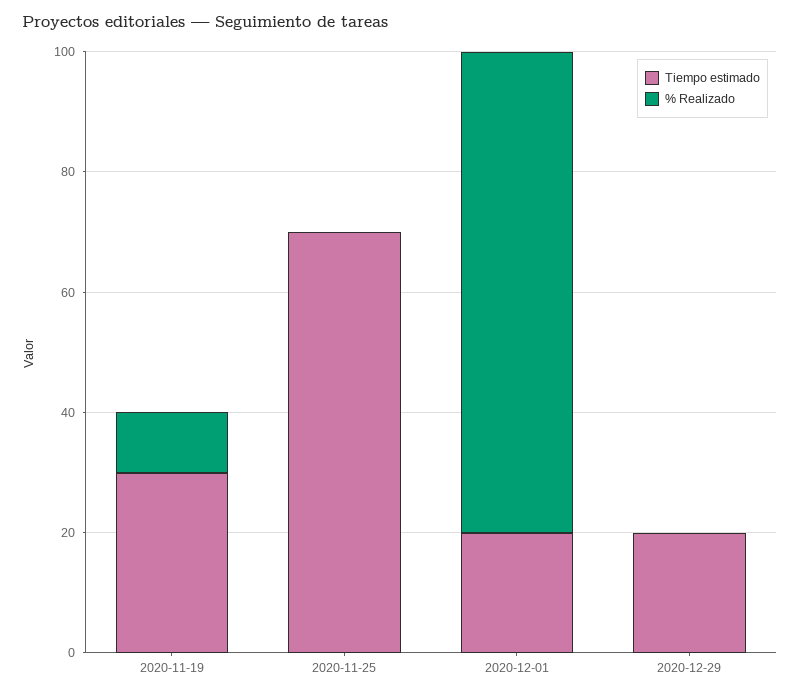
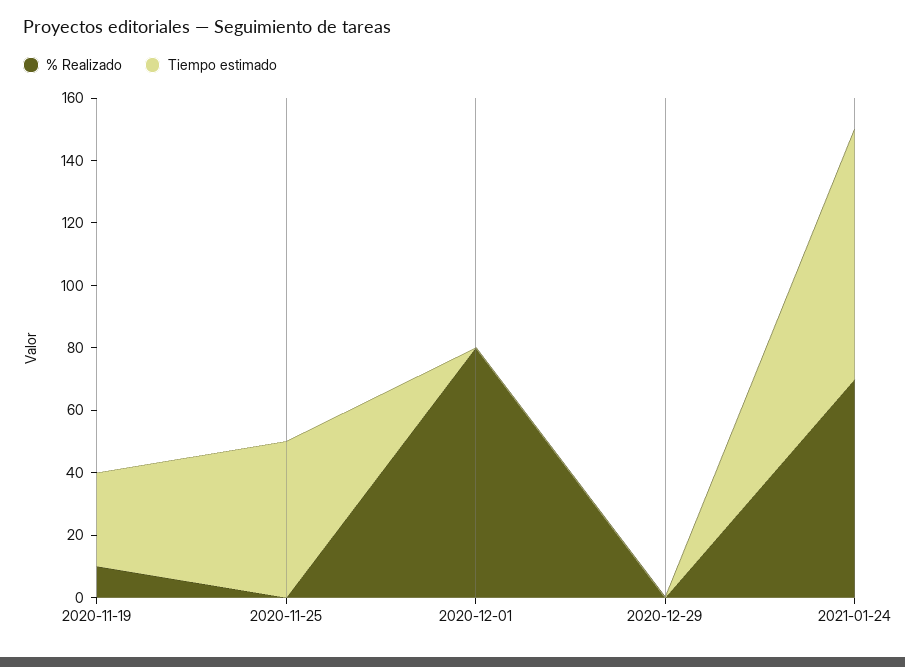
Tiempo estimado, 2020-11-25: 70 -> 50
Tiempo estimado, 2020-12-01: 20 -> 0
Tiempo estimado, 2020-12-29: 20 -> 0
% Realizado, 2021-01-24: none -> 70
Tiempo estimado, 2021-01-24: none -> 80

